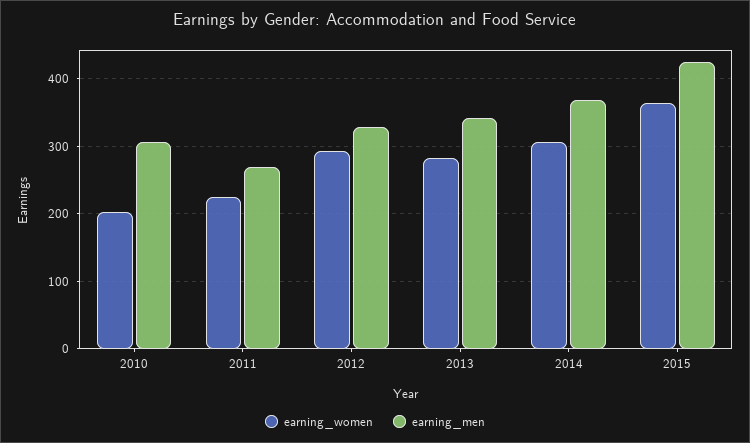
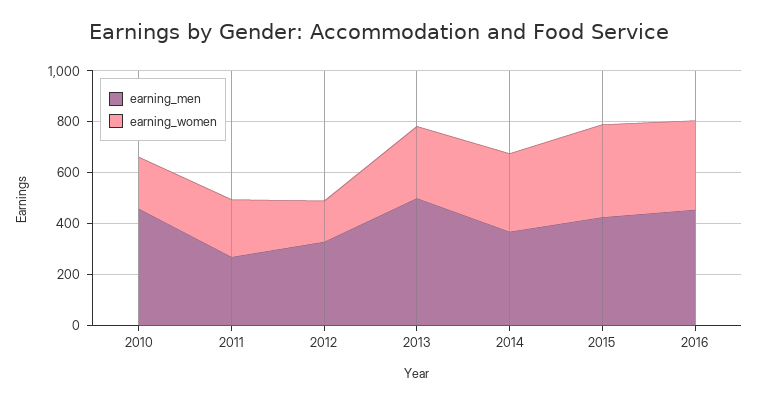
earning_men, 2010: 310 -> 450
earning_women, 2012: 290 -> 150
earning_men, 2013: 340 -> 500
earning_men, 2016: none -> 450
earning_women, 2016: none -> 350

